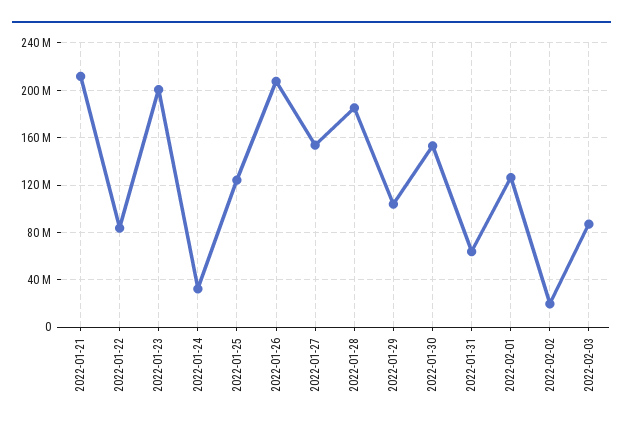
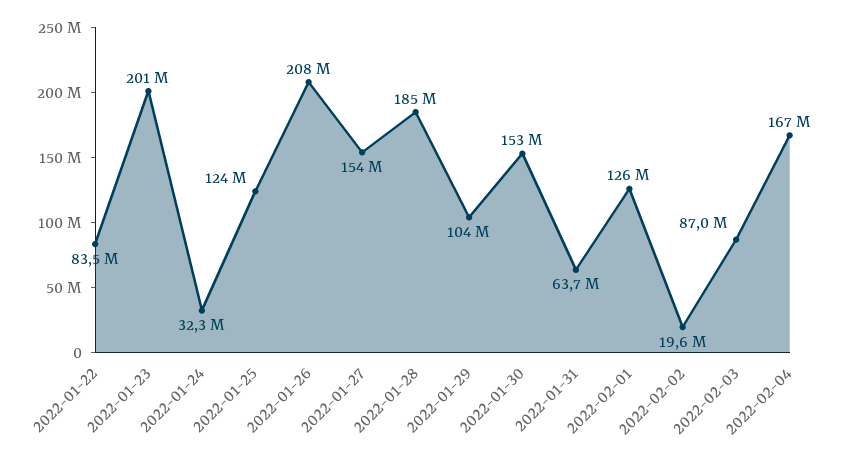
2022-01-21: 210000000 -> none
2022-02-04: none -> 167000000

